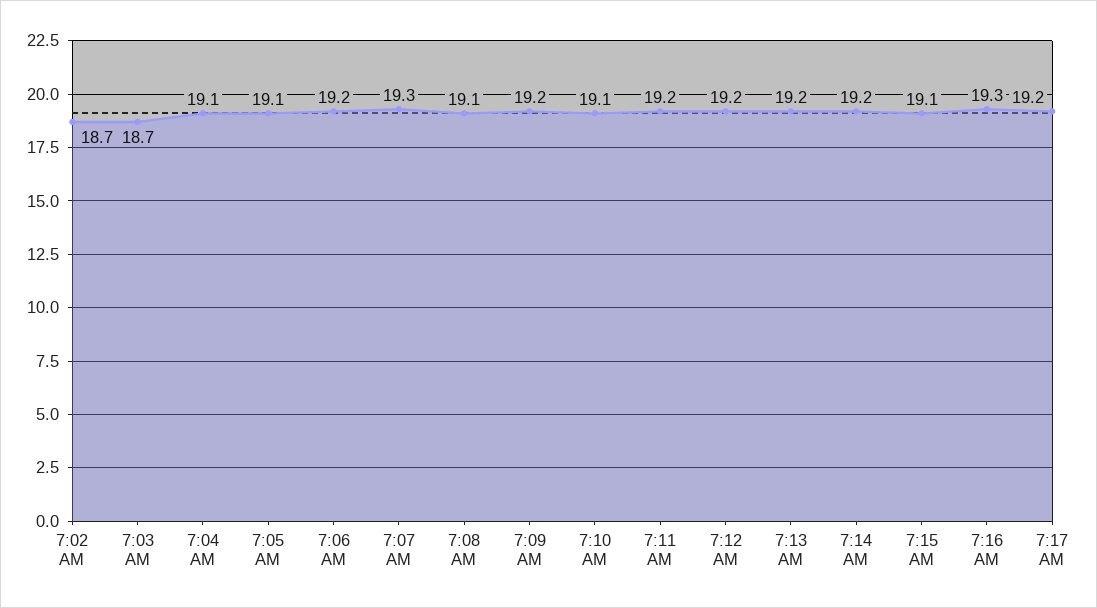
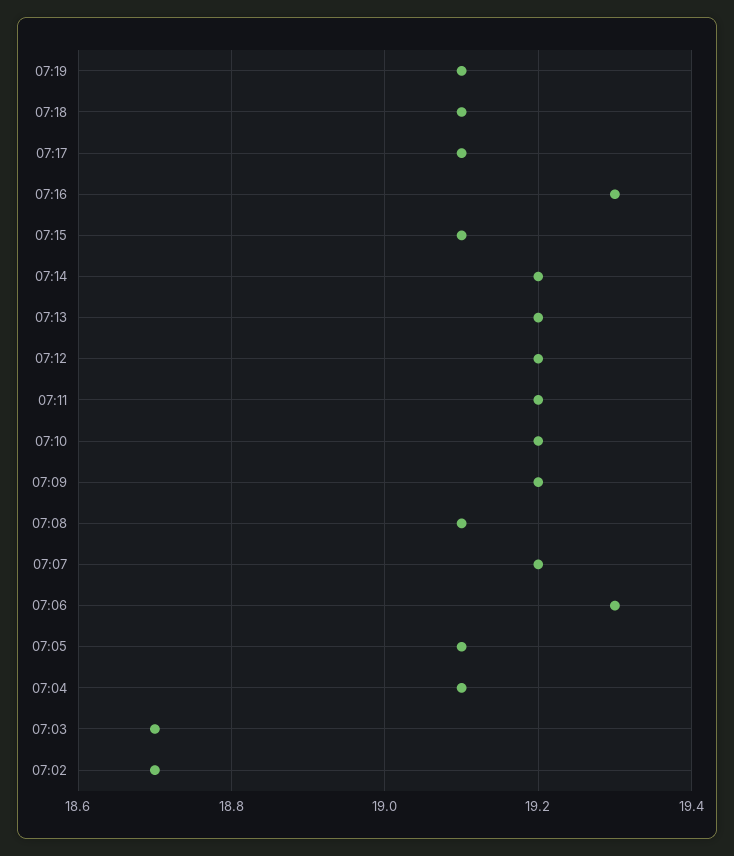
7:06 AM: 19.2 -> 19.3
7:07 AM: 19.3 -> 19.2
7:10 AM: 19.1 -> 19.2
7:17 AM: 19.2 -> 19.1
07:19: none -> 19.1
07:18: none -> 19.1

